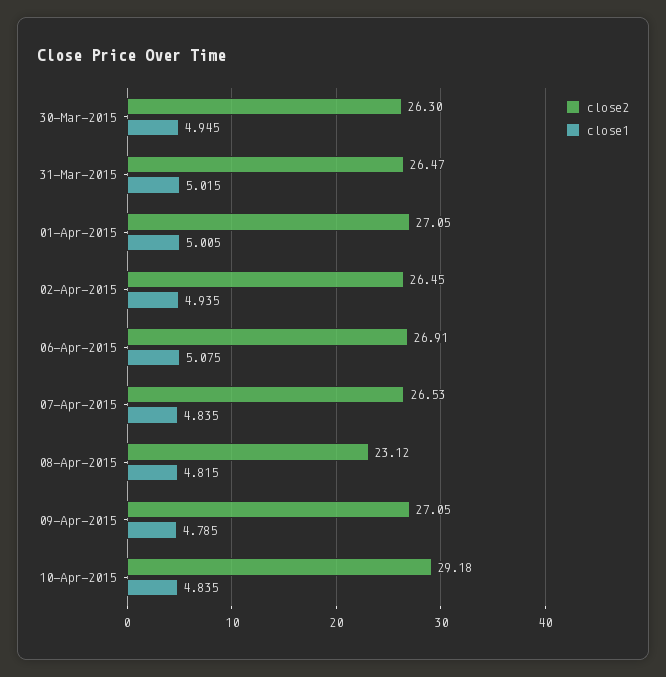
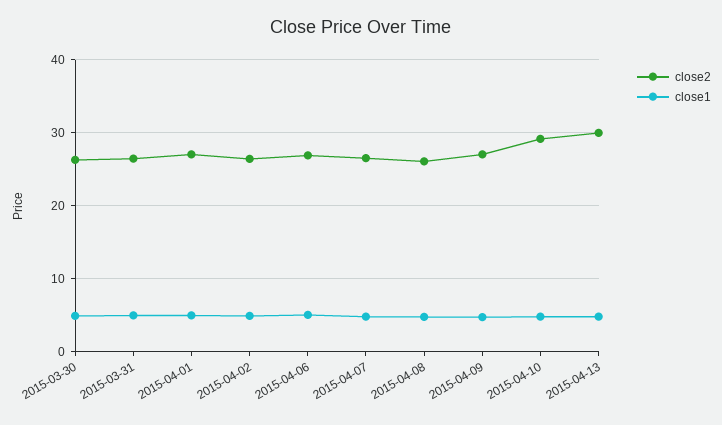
close2, 08-Apr-2015: 23.12 -> 26
close2, 2015-04-13: none -> 30
close1, 2015-04-13: none -> 5

